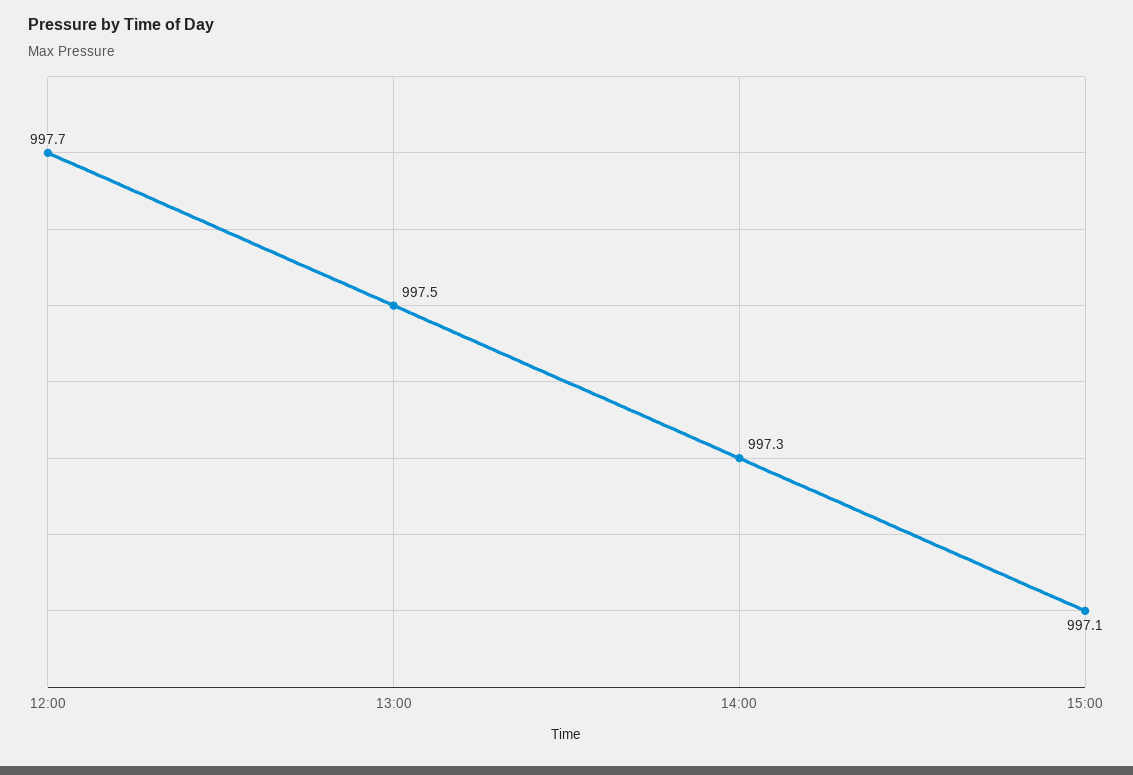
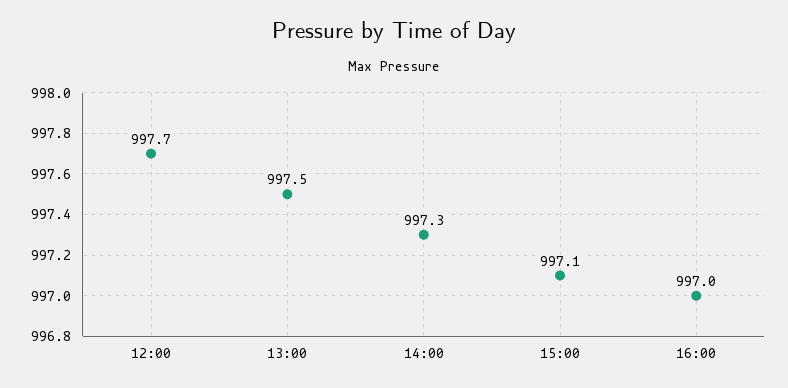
16:00: none -> 997

